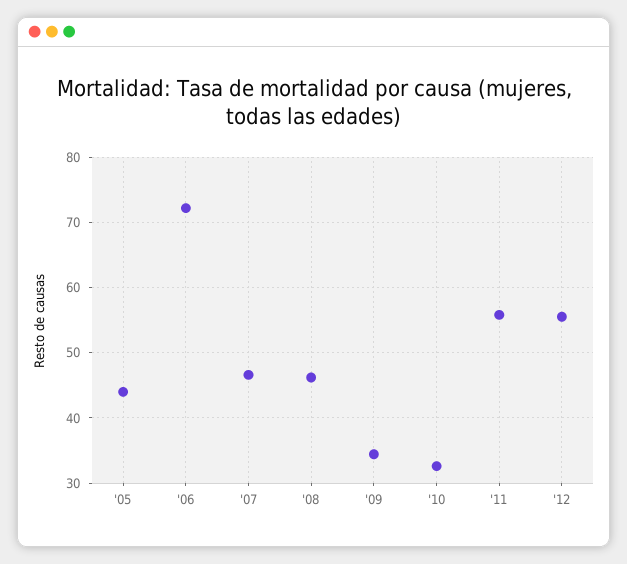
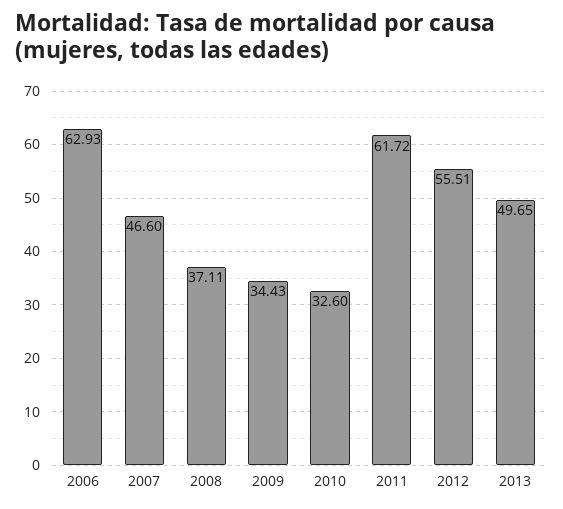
'05: 44 -> none
'06: 72 -> 62.93
'08: 46 -> 37.11
'11: 56 -> 61.72
2013: none -> 49.65

